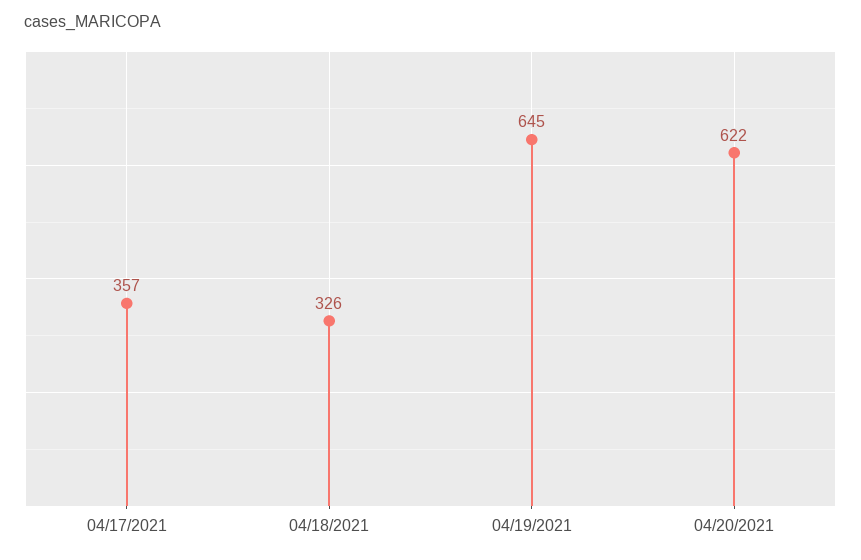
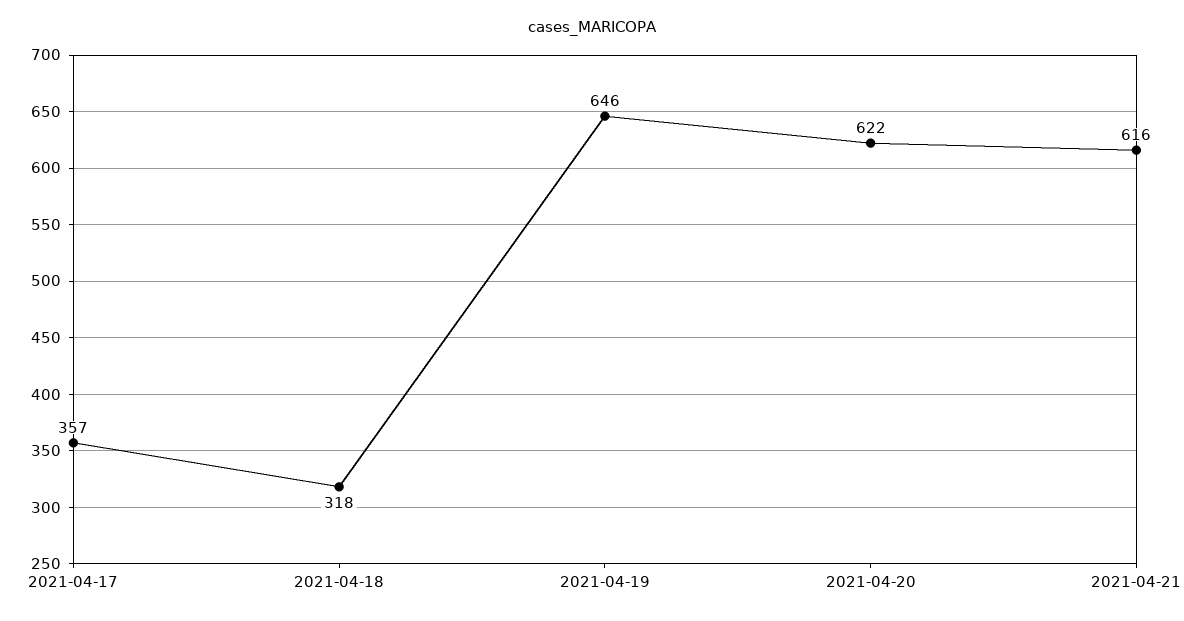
04/18/2021: 326 -> 318
04/19/2021: 645 -> 646
2021-04-21: none -> 616

